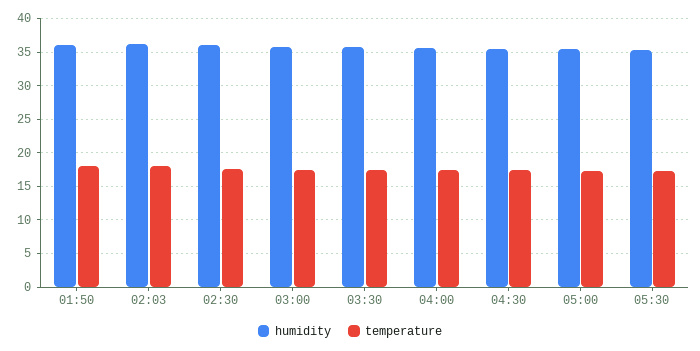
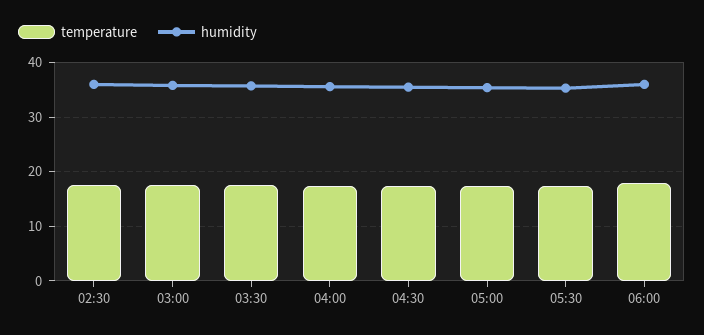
humidity, 01:50: 36 -> none
temperature, 01:50: 18 -> none
humidity, 02:03: 36 -> none
temperature, 02:03: 18 -> none
temperature, 06:00: none -> 18
humidity, 06:00: none -> 36

